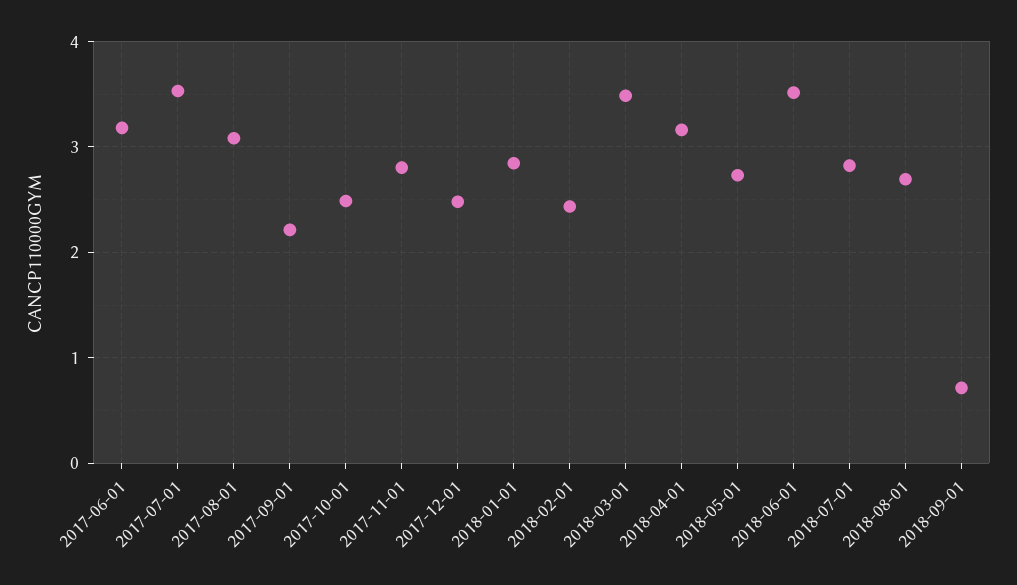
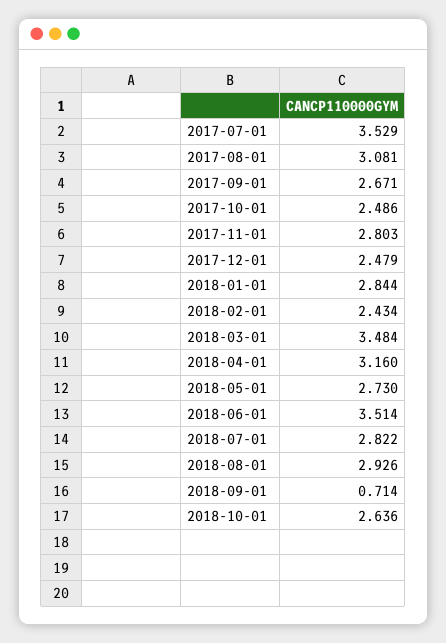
2017-06-01: 3.2 -> none
2017-09-01: 2.2 -> 2.671
2018-08-01: 2.7 -> 2.926
2018-10-01: none -> 2.636

